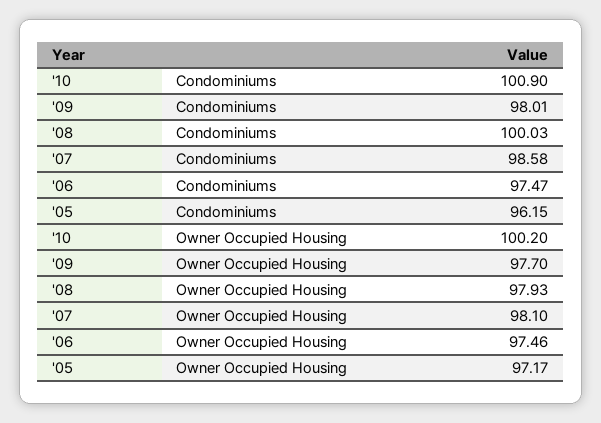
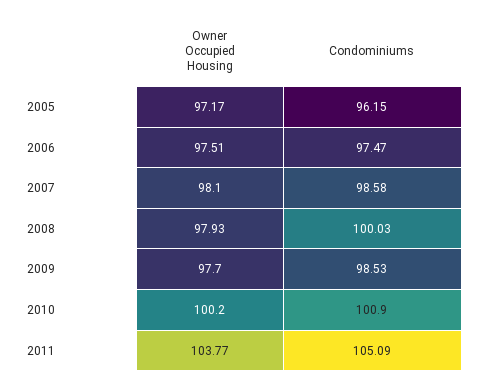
'09, Condominiums: 98.01 -> 98.53
'06, Owner Occupied Housing: 97.46 -> 97.51
2011, Owner Occupied Housing: none -> 103.77
2011, Condominiums: none -> 105.09

